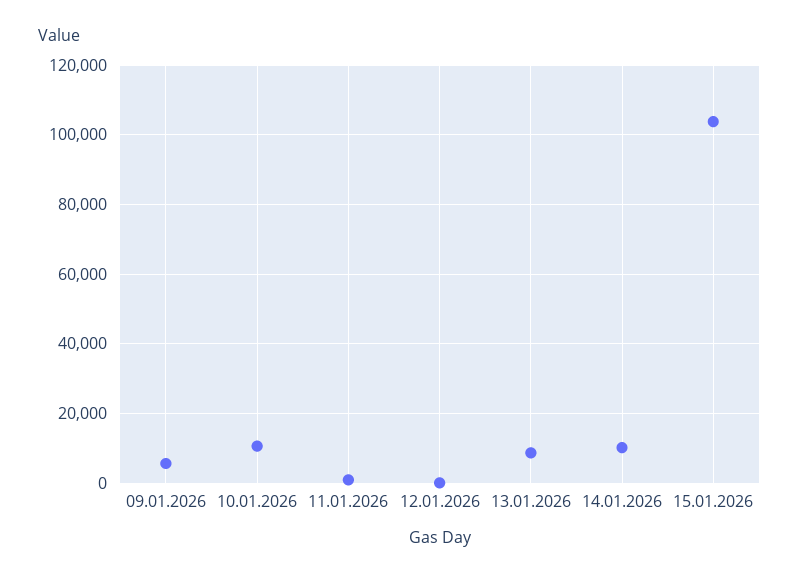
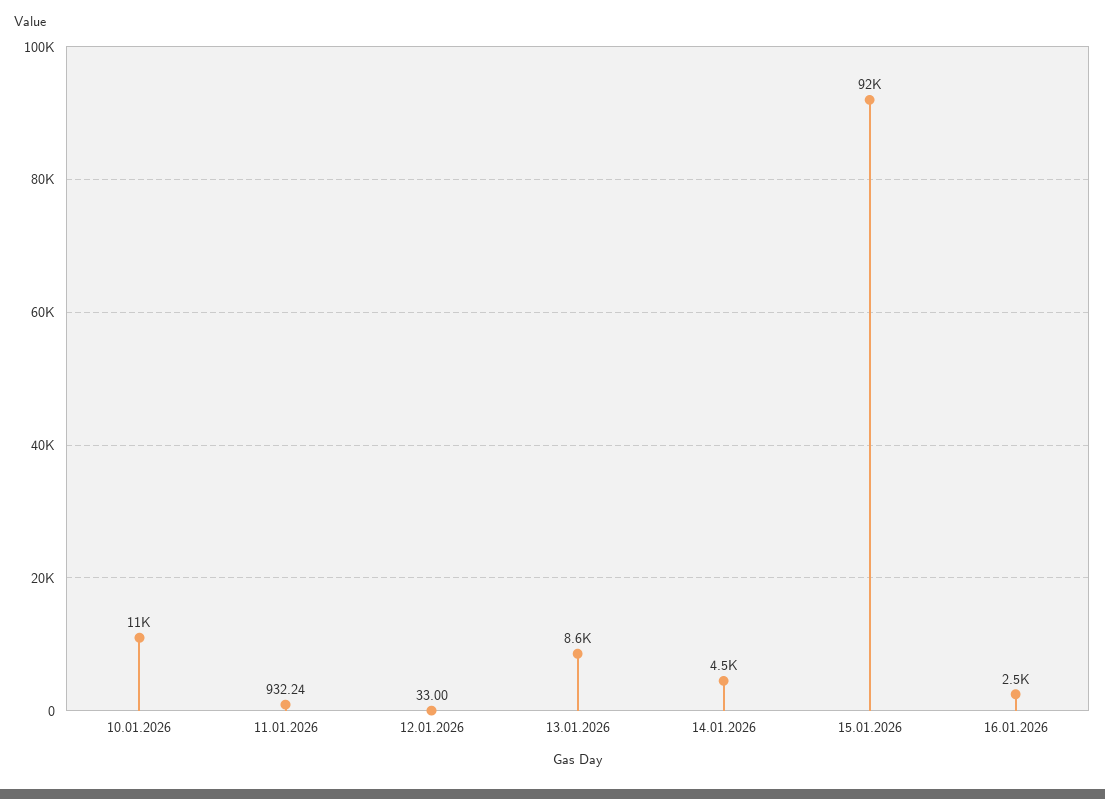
09.01.2026: 6000 -> none
14.01.2026: 10000 -> 4500
15.01.2026: 104000 -> 92000
16.01.2026: none -> 2500

